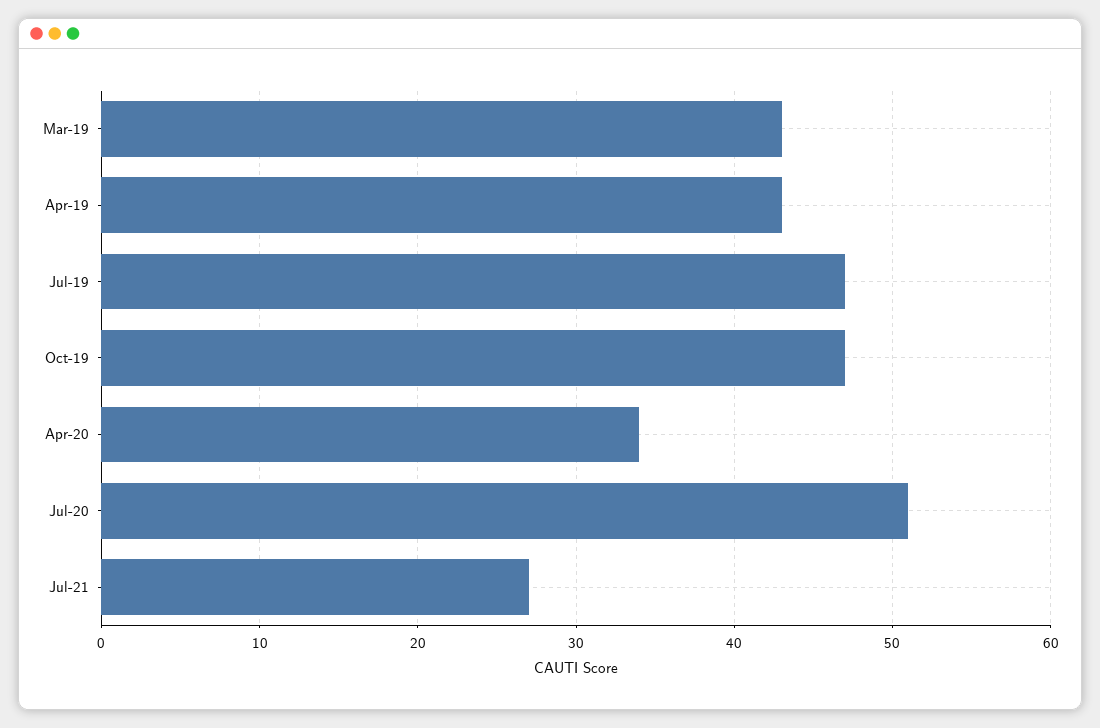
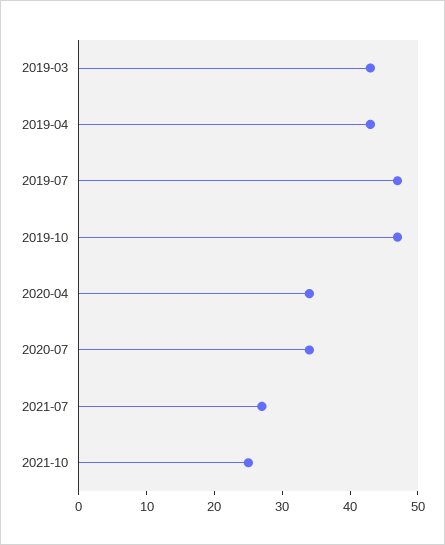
Jul-20: 51 -> 35
2021-10: none -> 25

